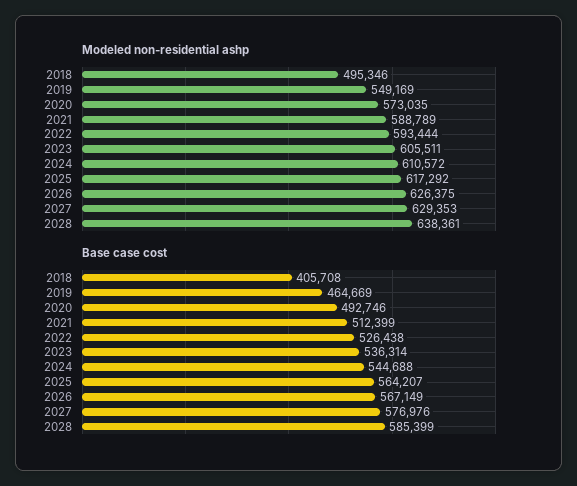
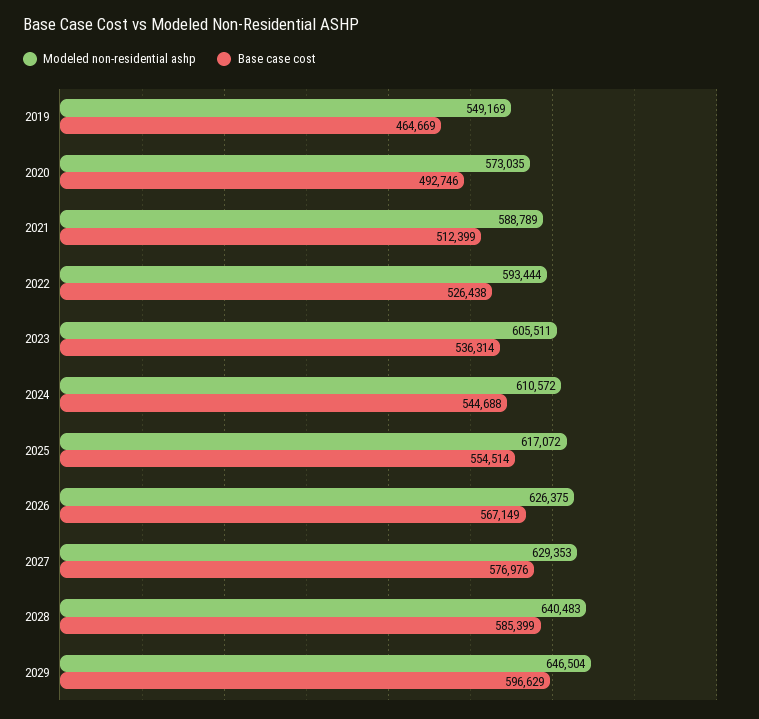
Modeled non-residential ashp, 2018: 495346 -> none
Modeled non-residential ashp, 2025: 617292 -> 617072
Modeled non-residential ashp, 2028: 638361 -> 640483
Base case cost, 2018: 405708 -> none
Base case cost, 2025: 564207 -> 554514
Modeled non-residential ashp, 2029: none -> 646504
Base case cost, 2029: none -> 596629

